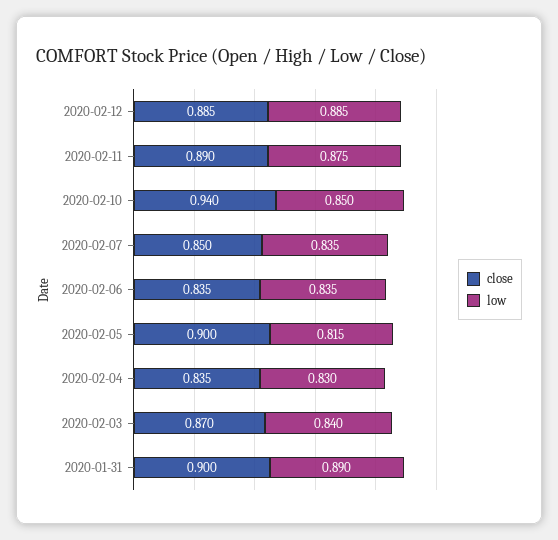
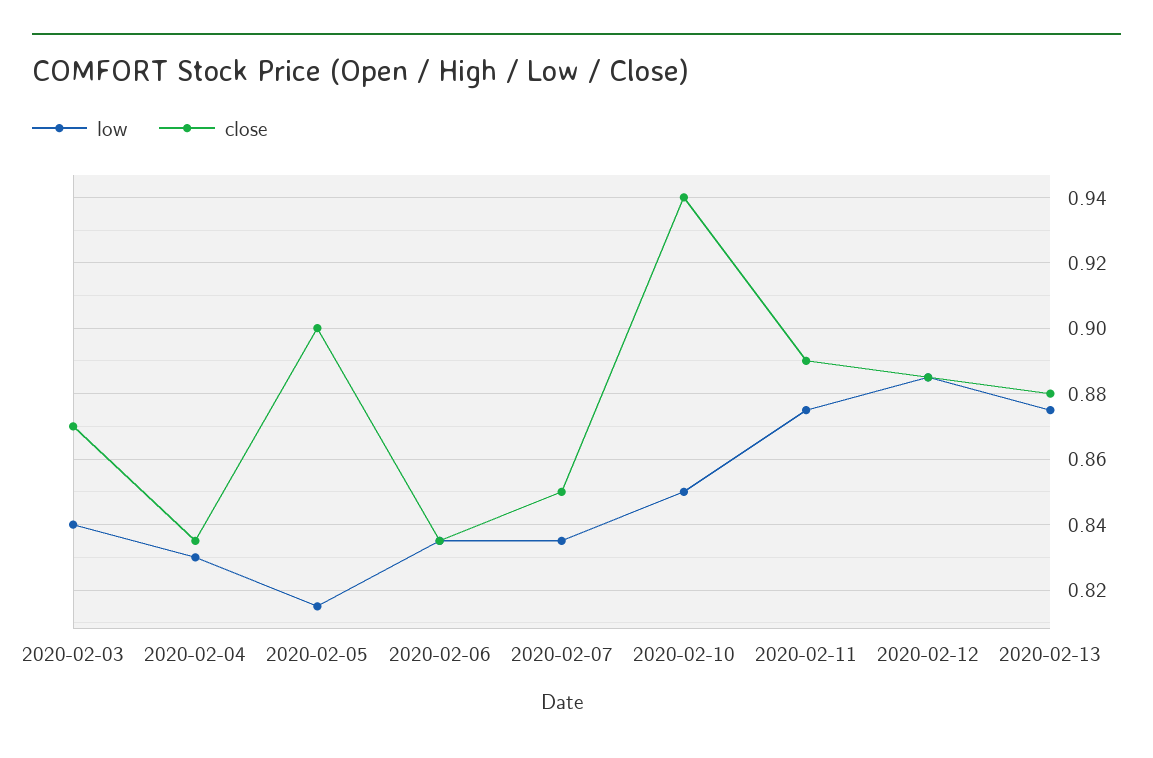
close, 2020-01-31: 0.9 -> none
low, 2020-01-31: 0.89 -> none
low, 2020-02-13: none -> 0.875
close, 2020-02-13: none -> 0.88

